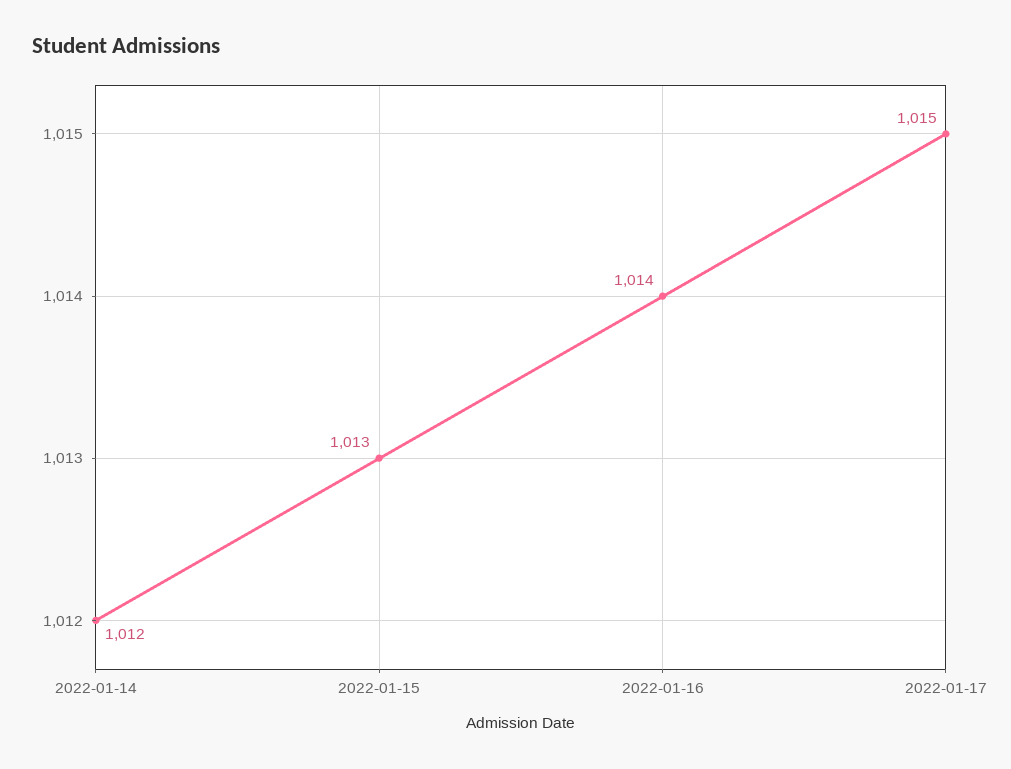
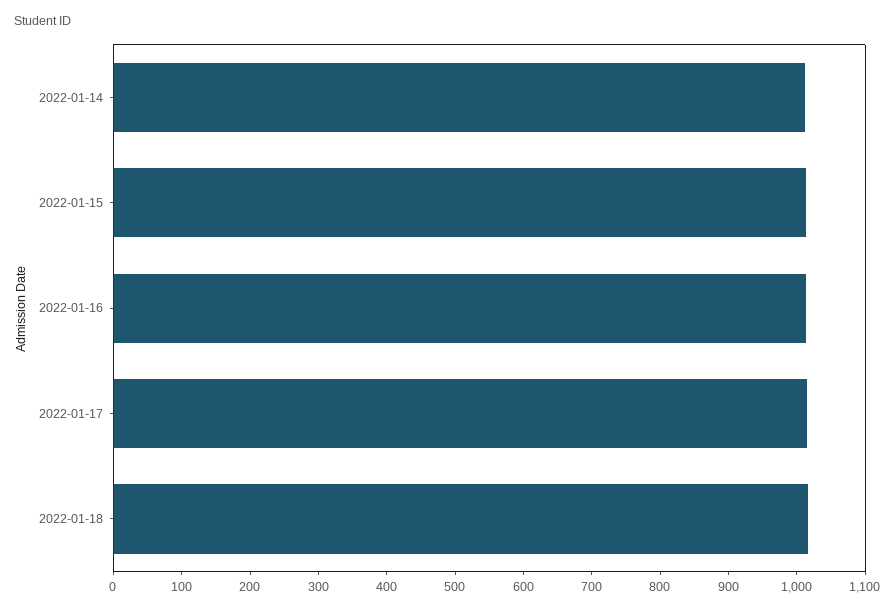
2022-01-18: none -> 1020

